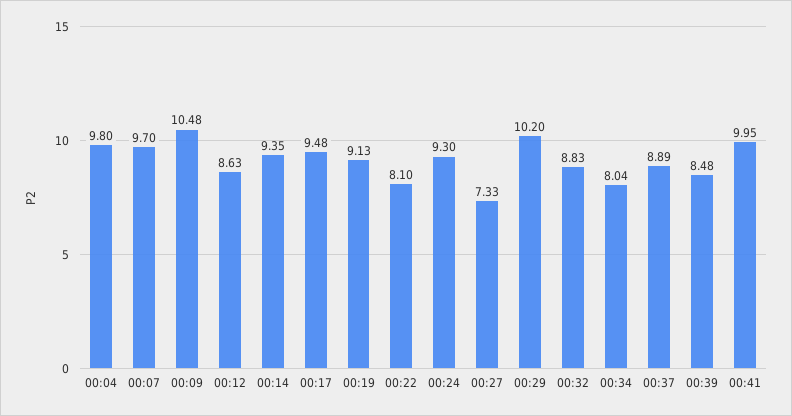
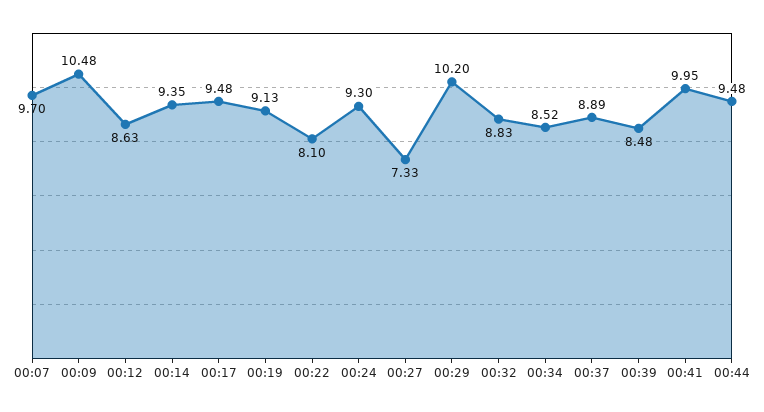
00:04: 9.8 -> none
00:34: 8.04 -> 8.52
00:44: none -> 9.48

